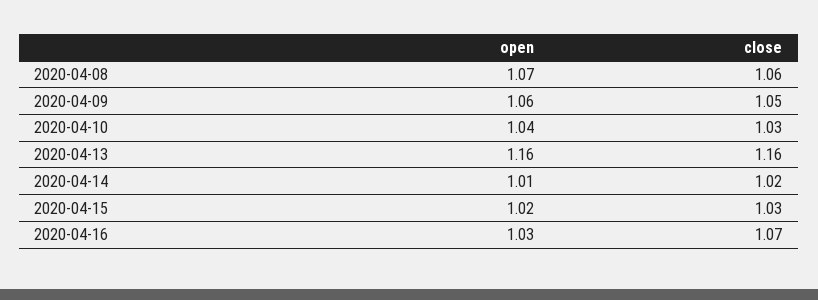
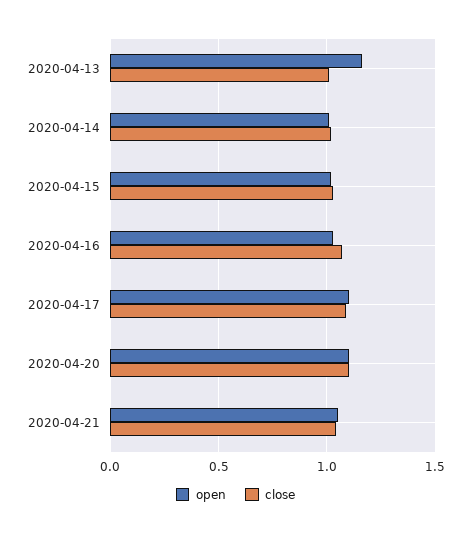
open, 2020-04-08: 1.07 -> none
close, 2020-04-08: 1.06 -> none
open, 2020-04-09: 1.06 -> none
close, 2020-04-09: 1.05 -> none
open, 2020-04-10: 1.04 -> none
close, 2020-04-10: 1.03 -> none
close, 2020-04-13: 1.16 -> 1
open, 2020-04-17: none -> 1.1
close, 2020-04-17: none -> 1.1
open, 2020-04-20: none -> 1.1
close, 2020-04-20: none -> 1.1
open, 2020-04-21: none -> 1.05
close, 2020-04-21: none -> 1.05

